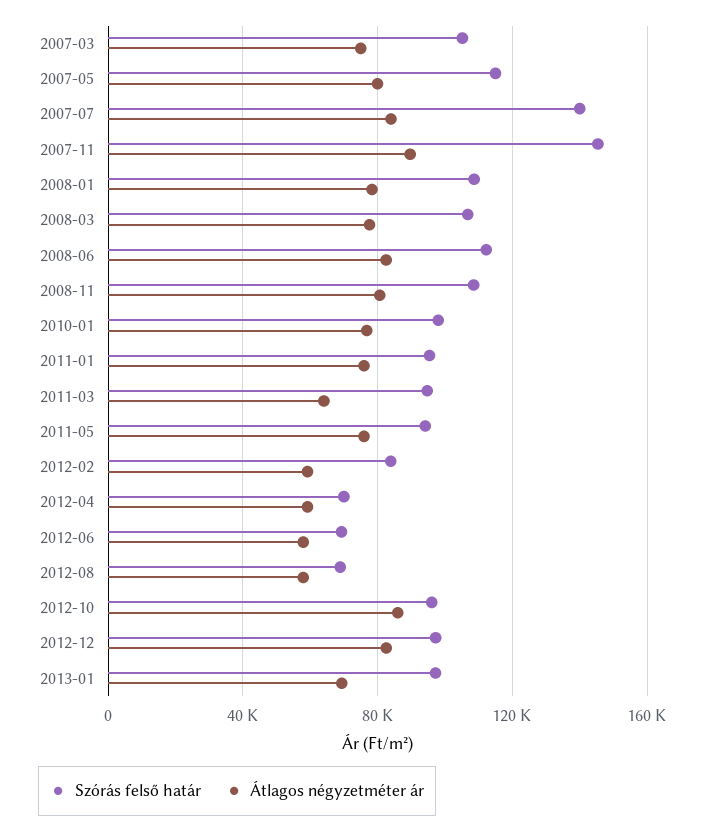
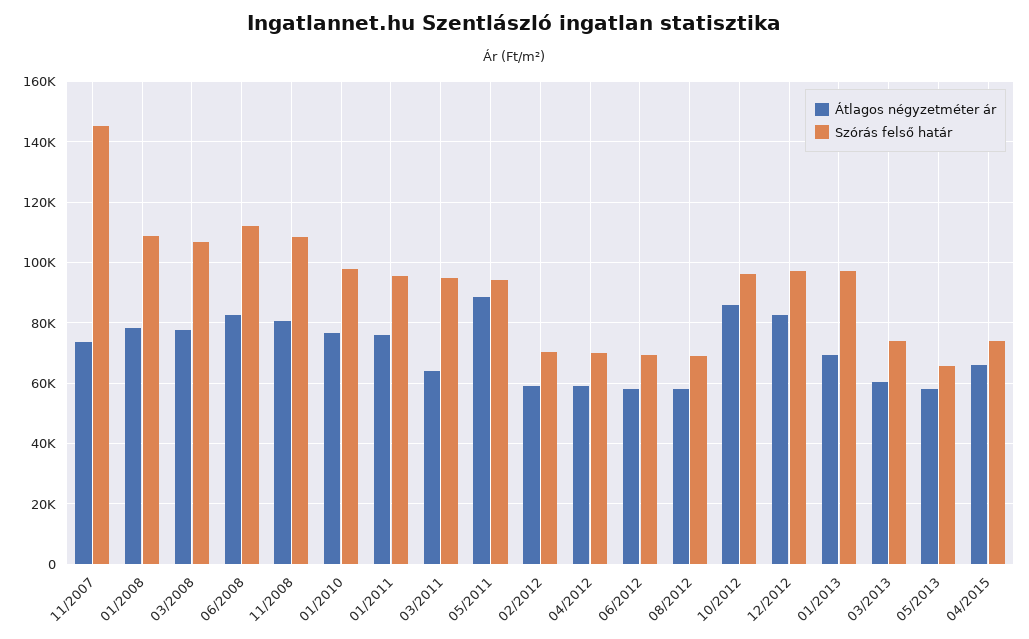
Szórás felső határ, 2007-03: 105000 -> none
Átlagos négyzetméter ár, 2007-03: 75000 -> none
Szórás felső határ, 2007-05: 115000 -> none
Átlagos négyzetméter ár, 2007-05: 80000 -> none
Szórás felső határ, 2007-07: 140000 -> none
Átlagos négyzetméter ár, 2007-07: 85000 -> none
Átlagos négyzetméter ár, 2007-11: 90000 -> 74000
Átlagos négyzetméter ár, 2011-05: 75000 -> 88000
Szórás felső határ, 2012-02: 85000 -> 70000
Átlagos négyzetméter ár, 03/2013: none -> 60000
Szórás felső határ, 03/2013: none -> 74000
Átlagos négyzetméter ár, 05/2013: none -> 58000
Szórás felső határ, 05/2013: none -> 66000
Átlagos négyzetméter ár, 04/2015: none -> 66000
Szórás felső határ, 04/2015: none -> 74000

